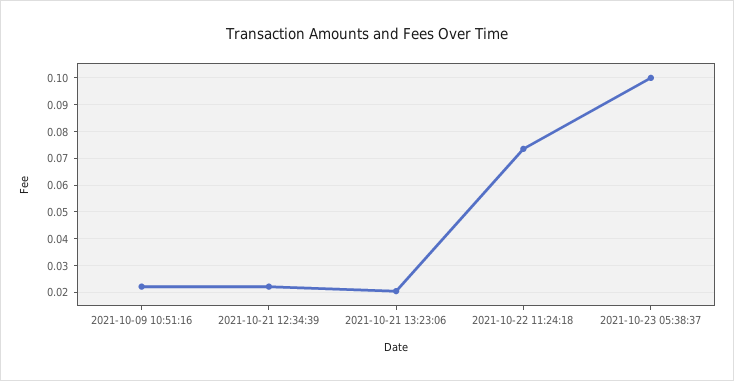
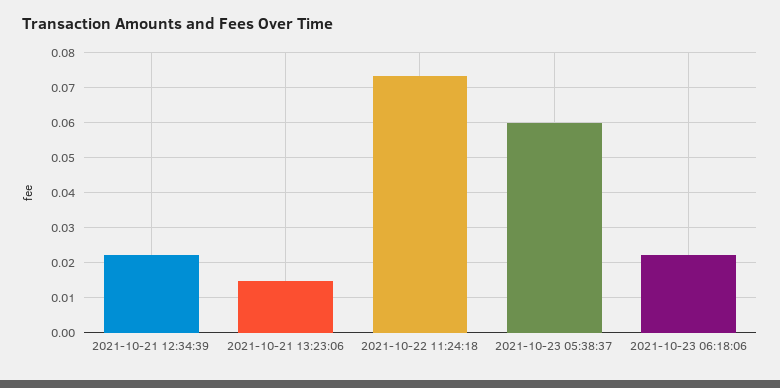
2021-10-09 10:51:16: 0.0225 -> none
2021-10-21 13:23:06: 0.02 -> 0.014
2021-10-23 05:38:37: 0.1 -> 0.06
2021-10-23 06:18:06: none -> 0.022

